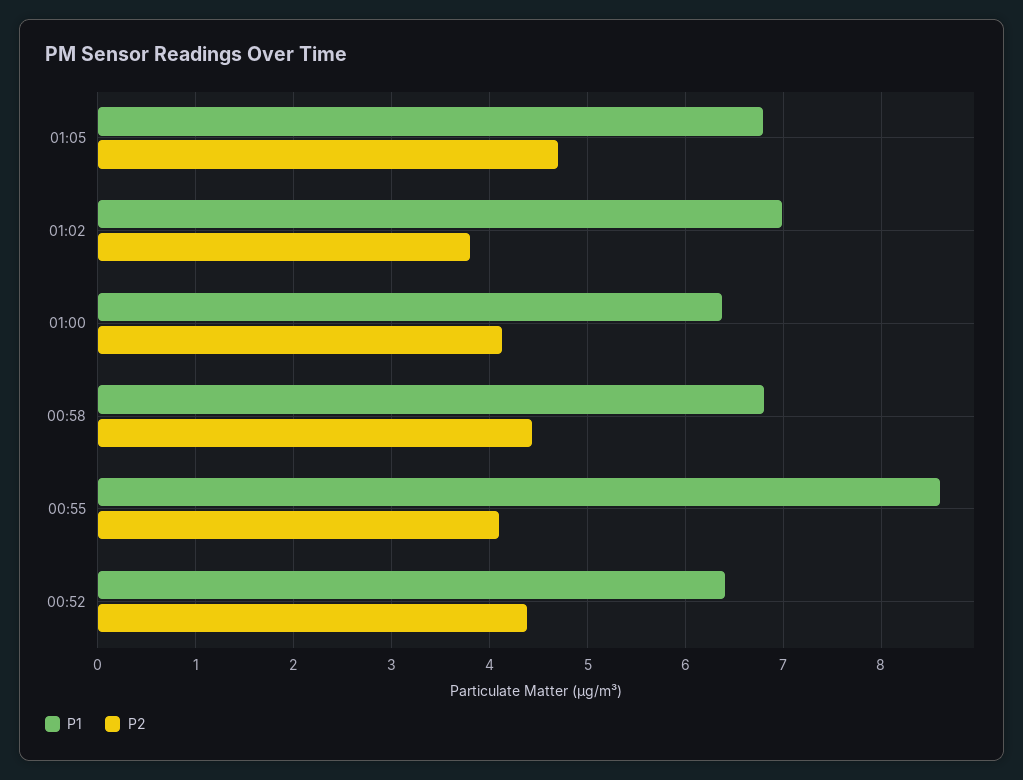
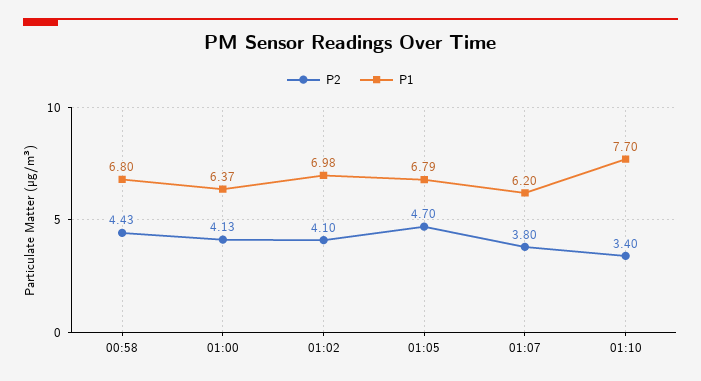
P2, 01:02: 3.8 -> 4.1
P1, 00:55: 8.6 -> none
P2, 00:55: 4.1 -> none
P1, 00:52: 6.4 -> none
P2, 00:52: 4.4 -> none
P2, 01:07: none -> 3.8
P1, 01:07: none -> 6.2
P2, 01:10: none -> 3.4
P1, 01:10: none -> 7.7

